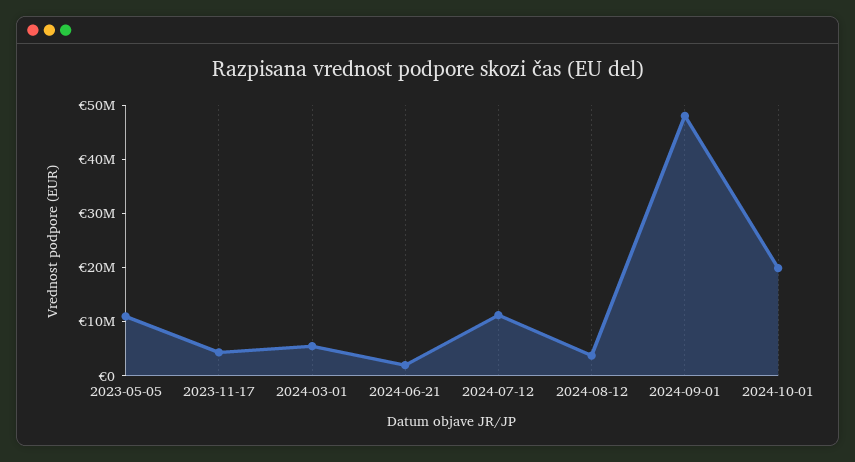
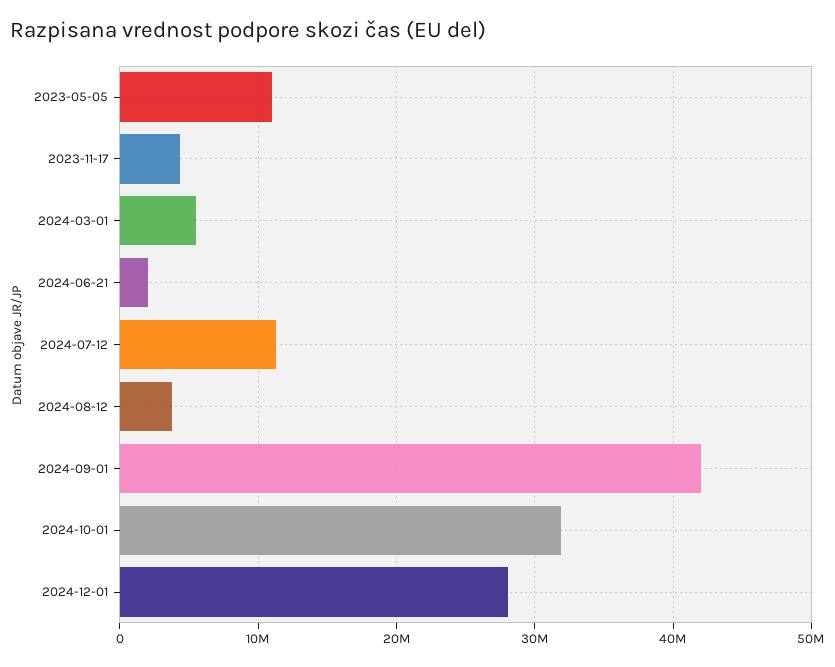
2024-09-01: 48000000 -> 42000000
2024-10-01: 20000000 -> 32000000
2024-12-01: none -> 28000000

